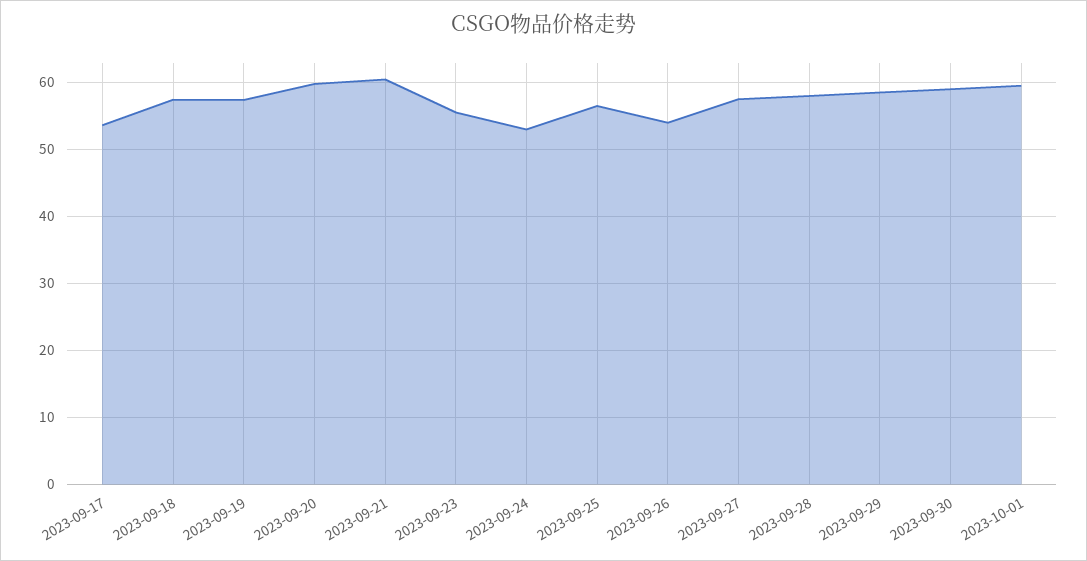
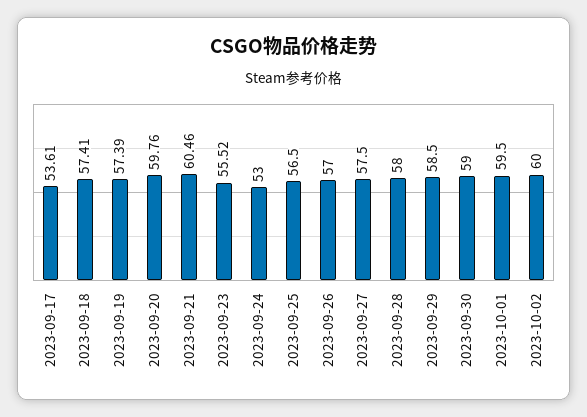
2023-09-26: 54 -> 57
2023-10-02: none -> 60

